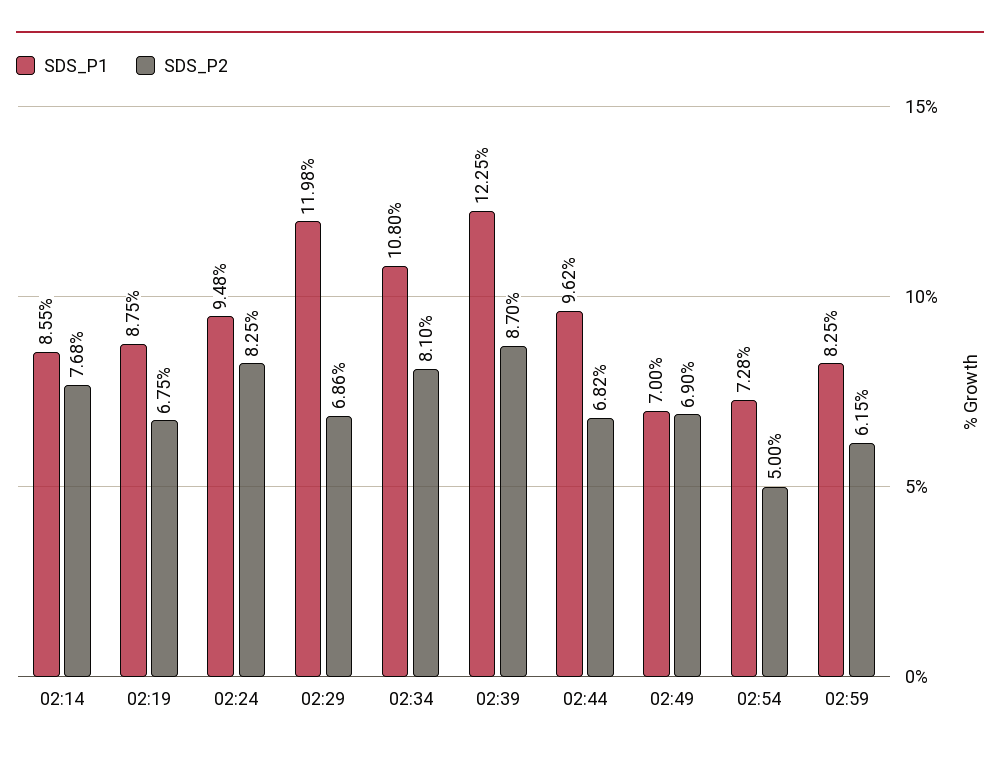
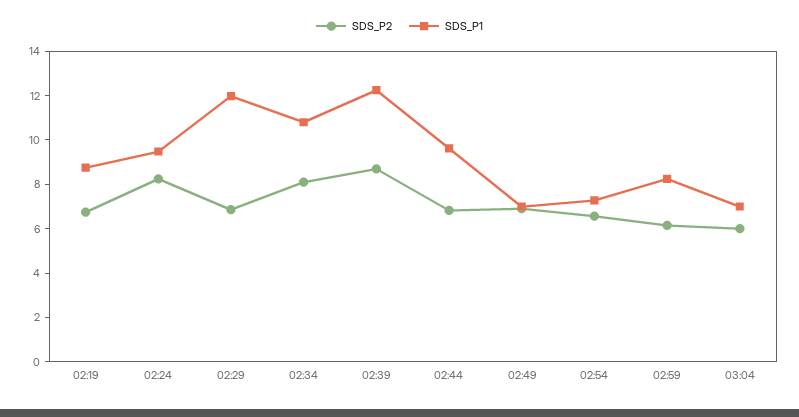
SDS_P1, 02:14: 8.55 -> none
SDS_P2, 02:14: 7.68 -> none
SDS_P2, 02:54: 5 -> 6.5
SDS_P2, 03:04: none -> 6
SDS_P1, 03:04: none -> 7

